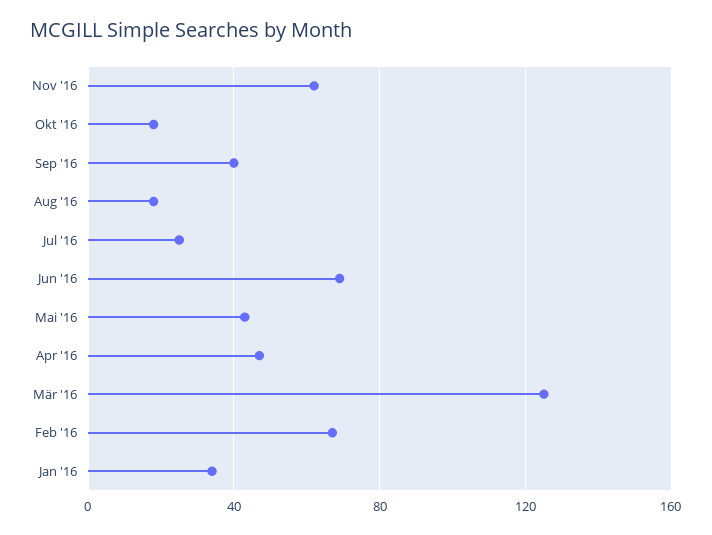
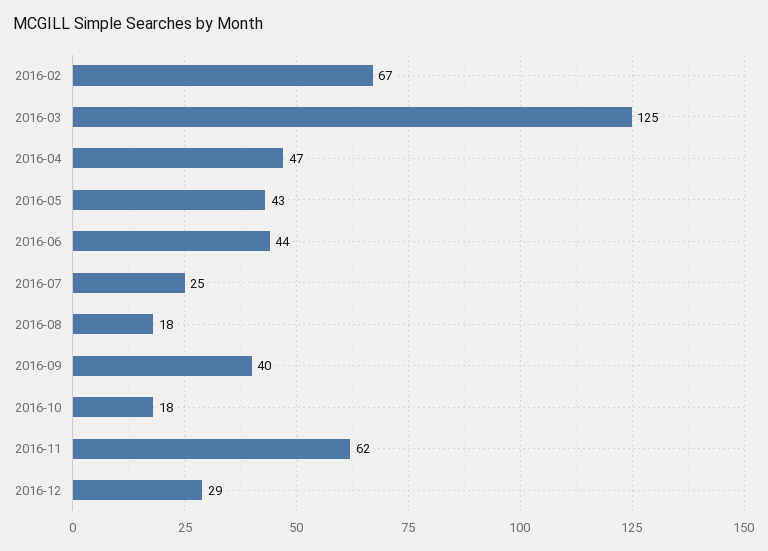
Jun '16: 70 -> 44
Jan '16: 35 -> none
2016-12: none -> 29

